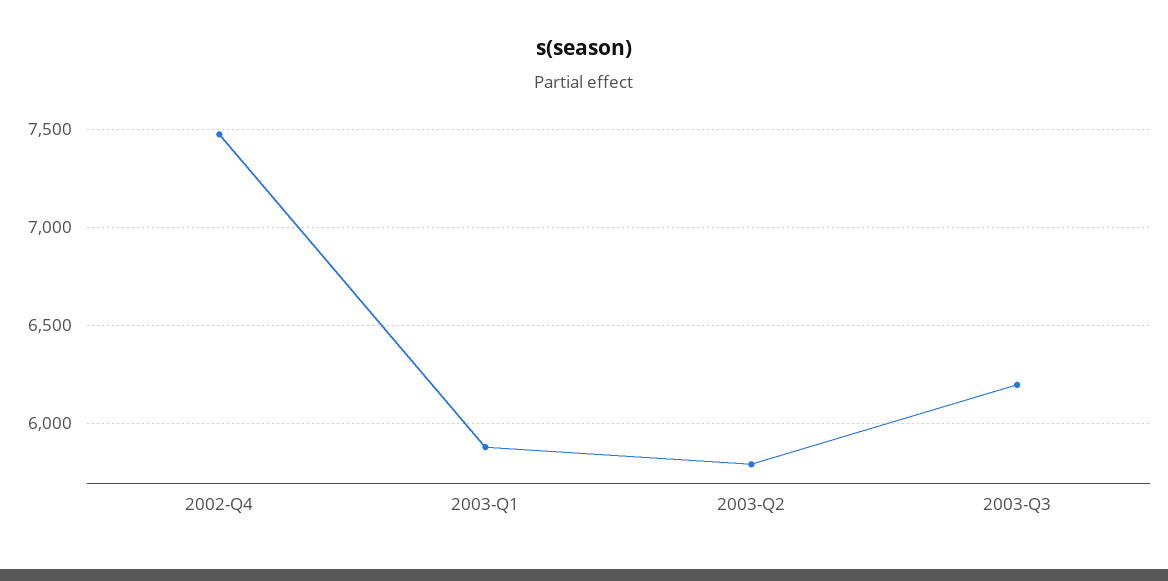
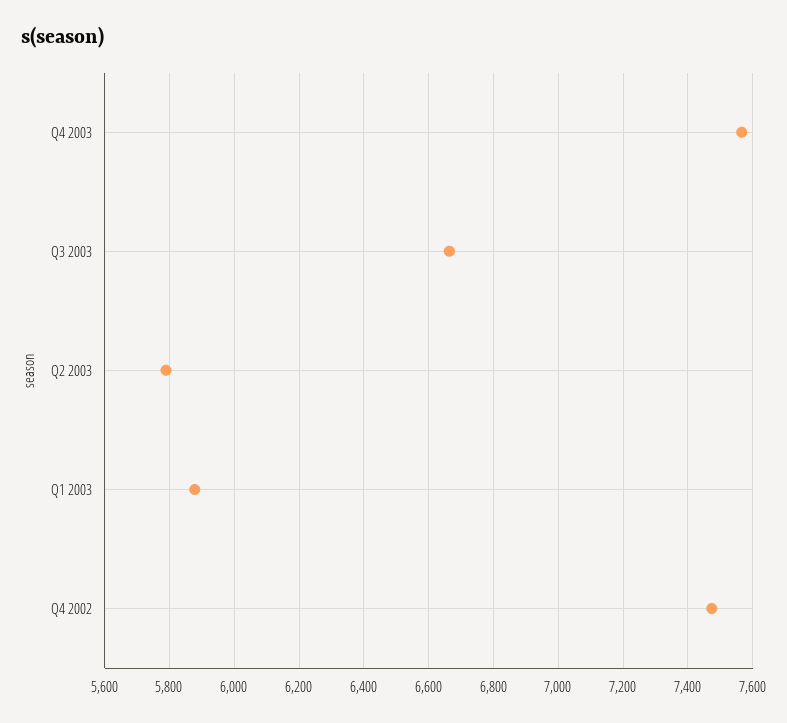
2003-Q3: 6200 -> 6660
Q4 2003: none -> 7560

